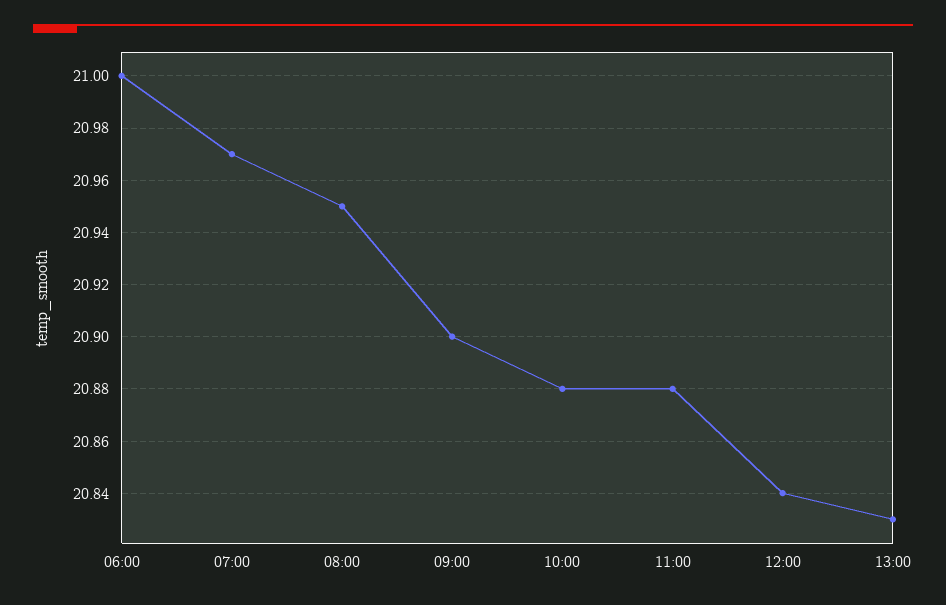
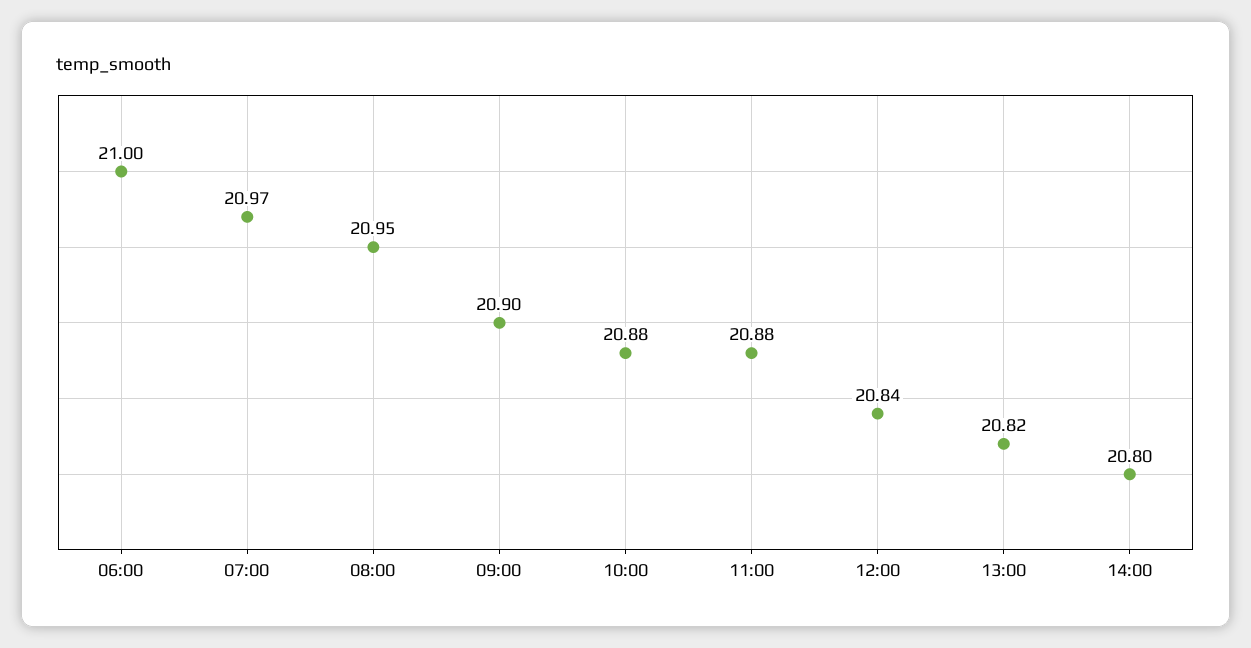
13:00: 20.83 -> 20.82
14:00: none -> 20.8

